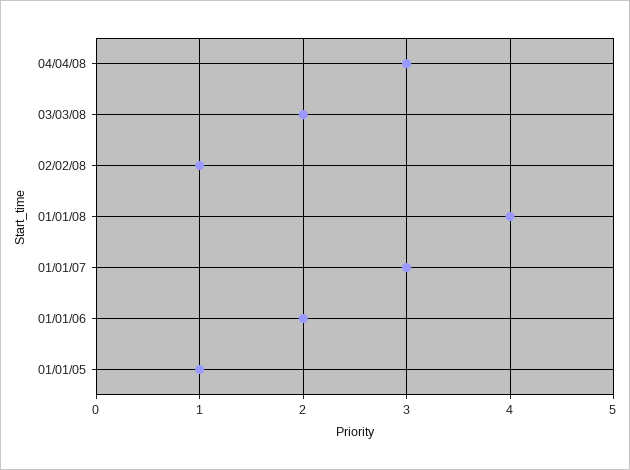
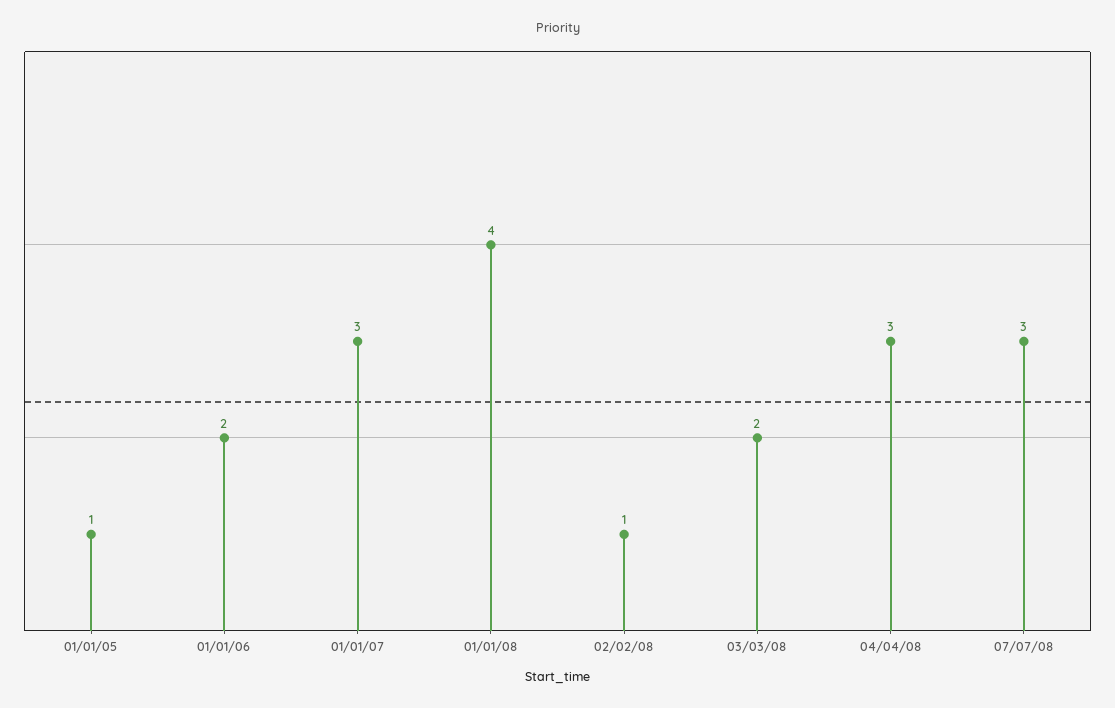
07/07/08: none -> 3

